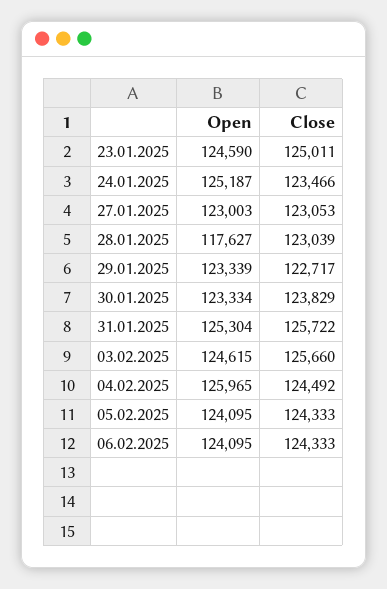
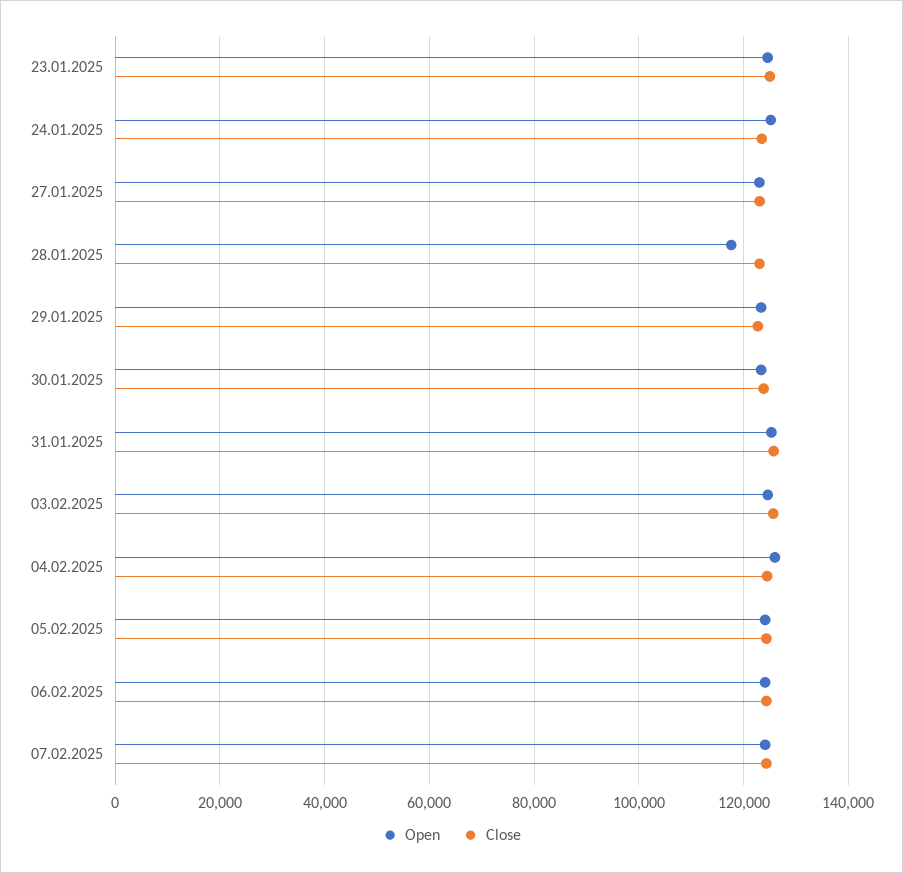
Open, 07.02.2025: none -> 124000
Close, 07.02.2025: none -> 124000

